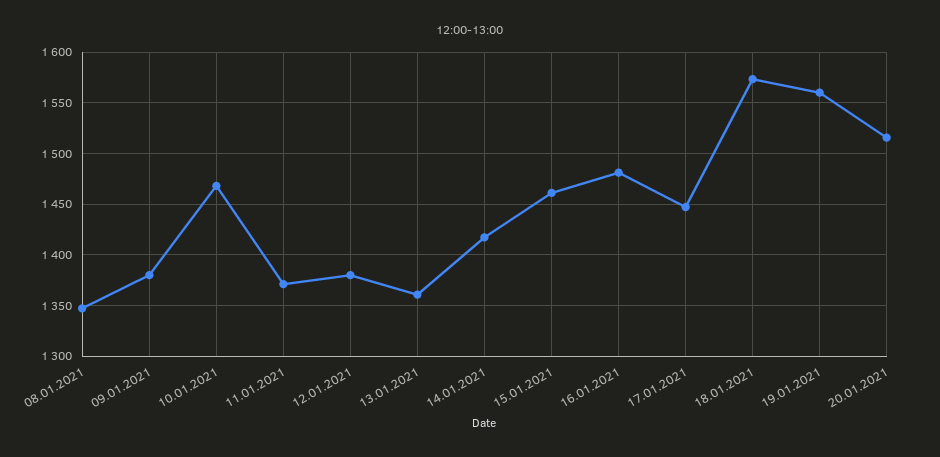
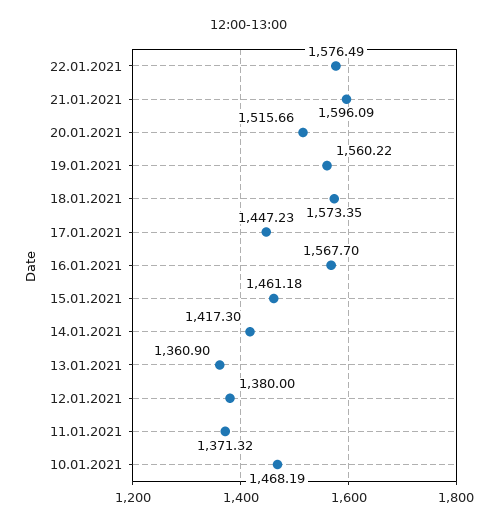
08.01.2021: 1350 -> none
09.01.2021: 1380 -> none
16.01.2021: 1480 -> 1567.7
22.01.2021: none -> 1576.49
21.01.2021: none -> 1596.09

